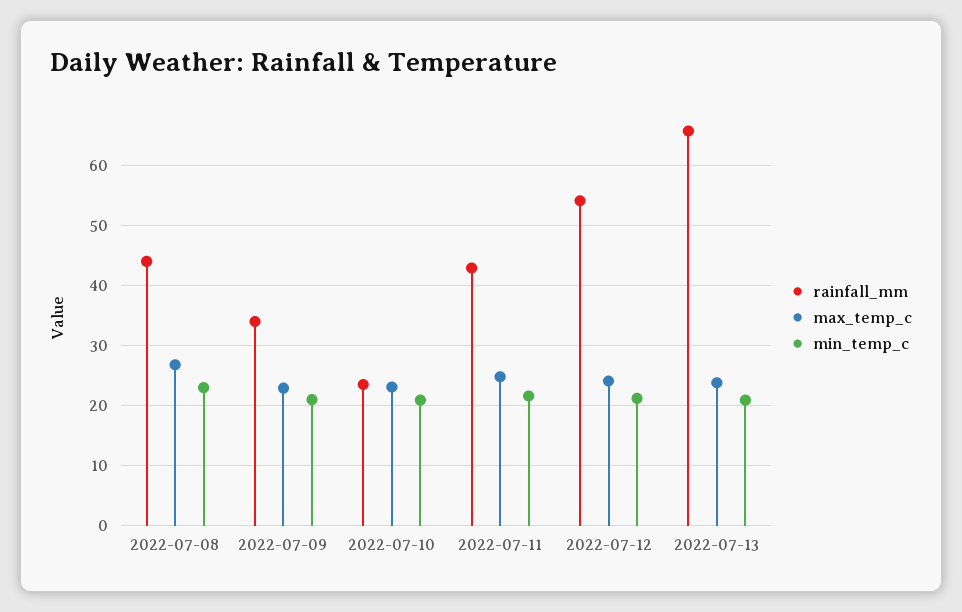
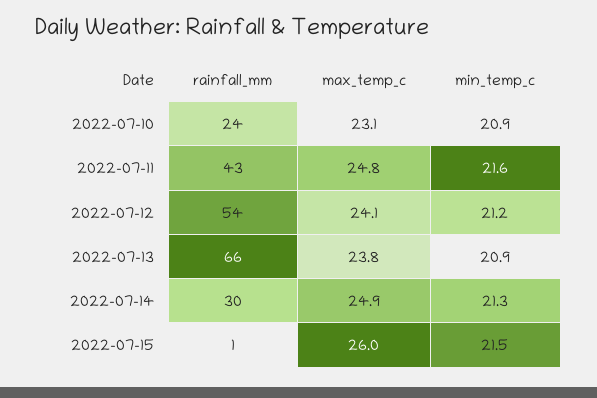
rainfall_mm, 2022-07-08: 44 -> none
max_temp_c, 2022-07-08: 27 -> none
min_temp_c, 2022-07-08: 23 -> none
rainfall_mm, 2022-07-09: 34 -> none
max_temp_c, 2022-07-09: 23 -> none
min_temp_c, 2022-07-09: 21 -> none
rainfall_mm, 2022-07-14: none -> 30
max_temp_c, 2022-07-14: none -> 24.9
min_temp_c, 2022-07-14: none -> 21.3
rainfall_mm, 2022-07-15: none -> 1
max_temp_c, 2022-07-15: none -> 26
min_temp_c, 2022-07-15: none -> 21.5

